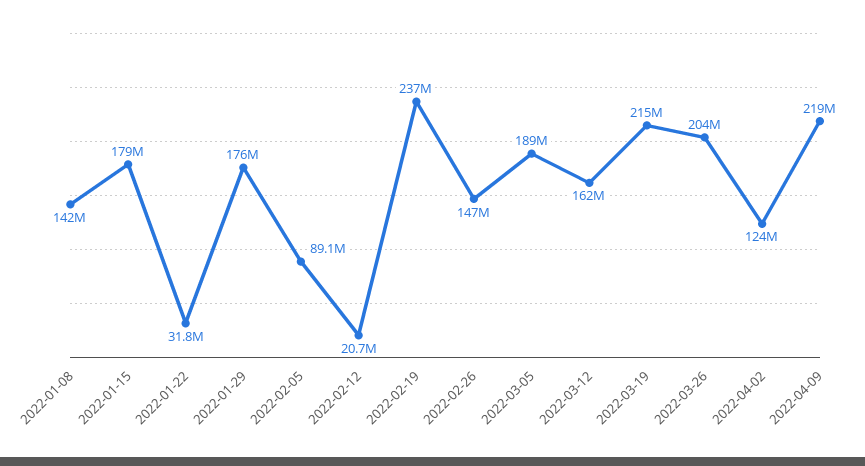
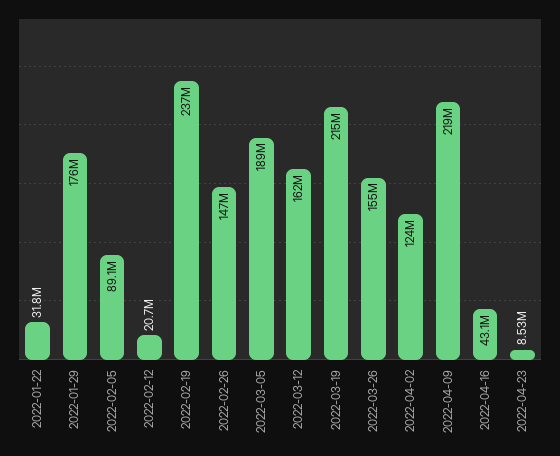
2022-01-08: 142000000 -> none
2022-01-15: 179000000 -> none
2022-03-26: 204000000 -> 155000000
2022-04-16: none -> 43100000
2022-04-23: none -> 8530000

